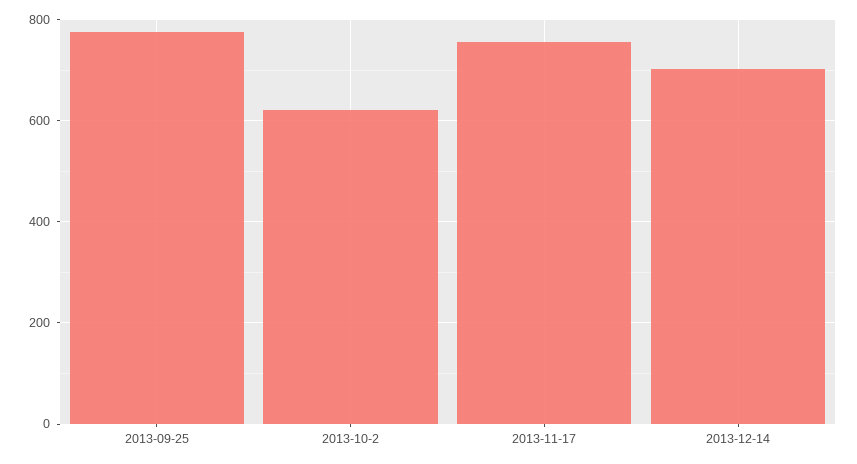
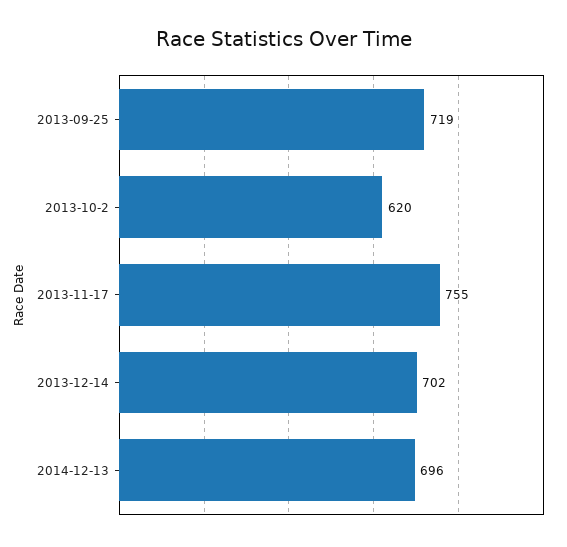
2013-09-25: 780 -> 719
2014-12-13: none -> 696

